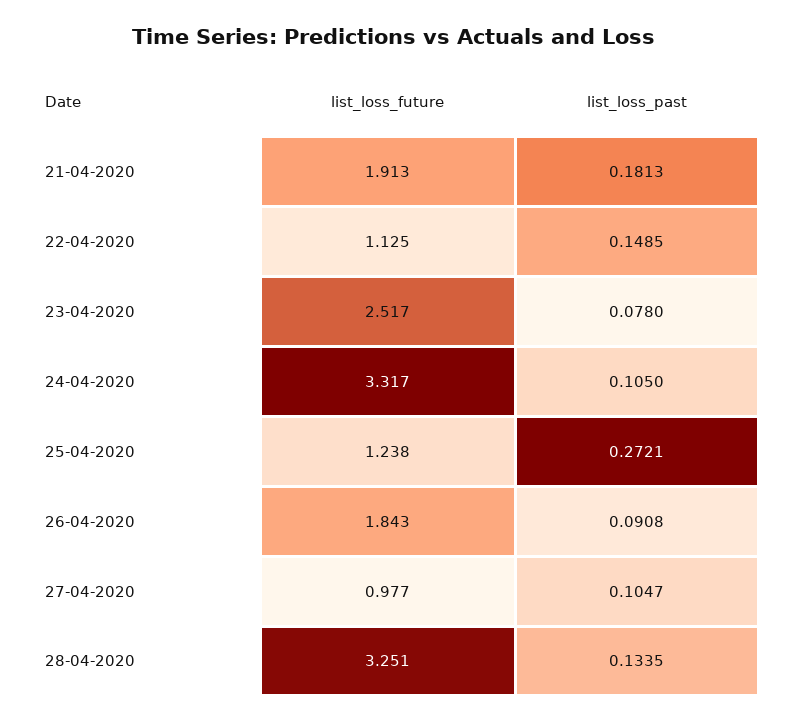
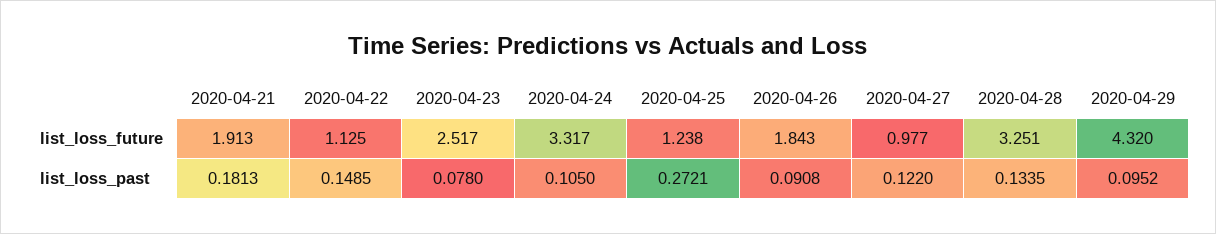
list_loss_past, 27-04-2020: 0.1047 -> 0.122
list_loss_future, 2020-04-29: none -> 4.32
list_loss_past, 2020-04-29: none -> 0.0952

